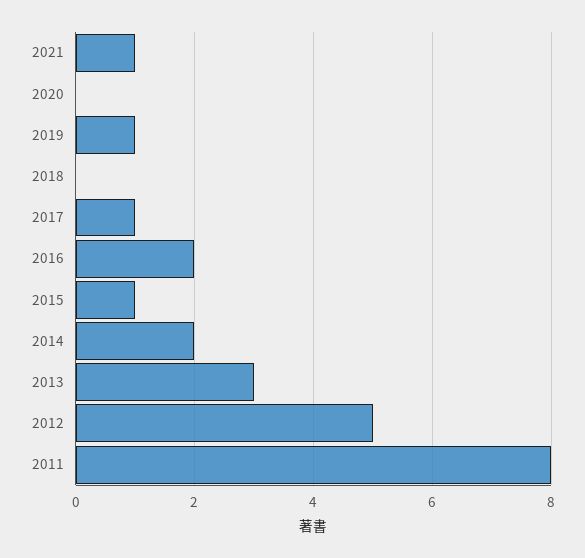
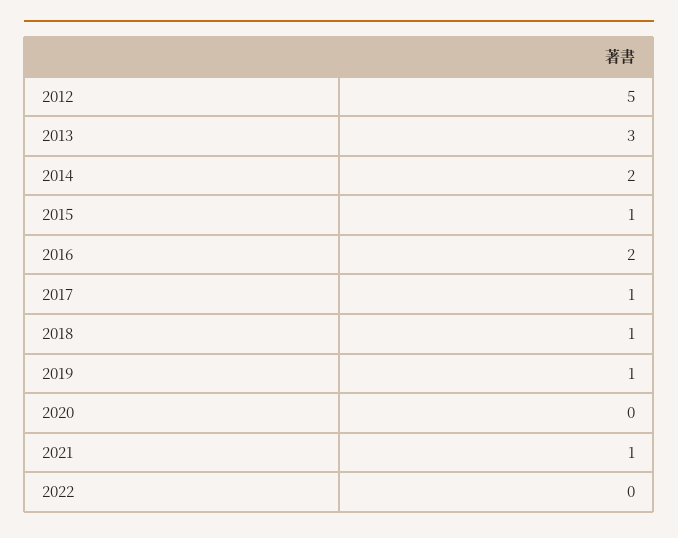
2018: 0 -> 1
2011: 8 -> none
2022: none -> 0

